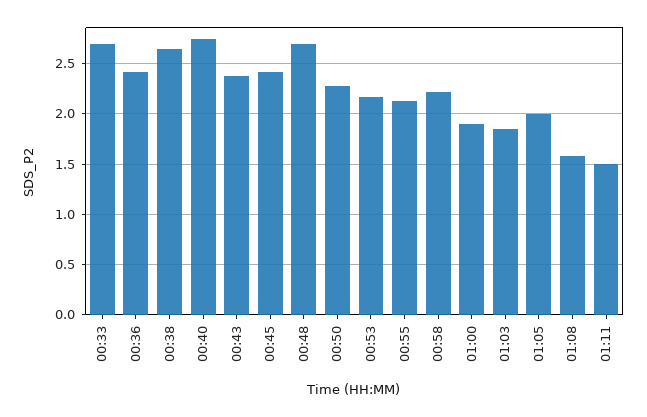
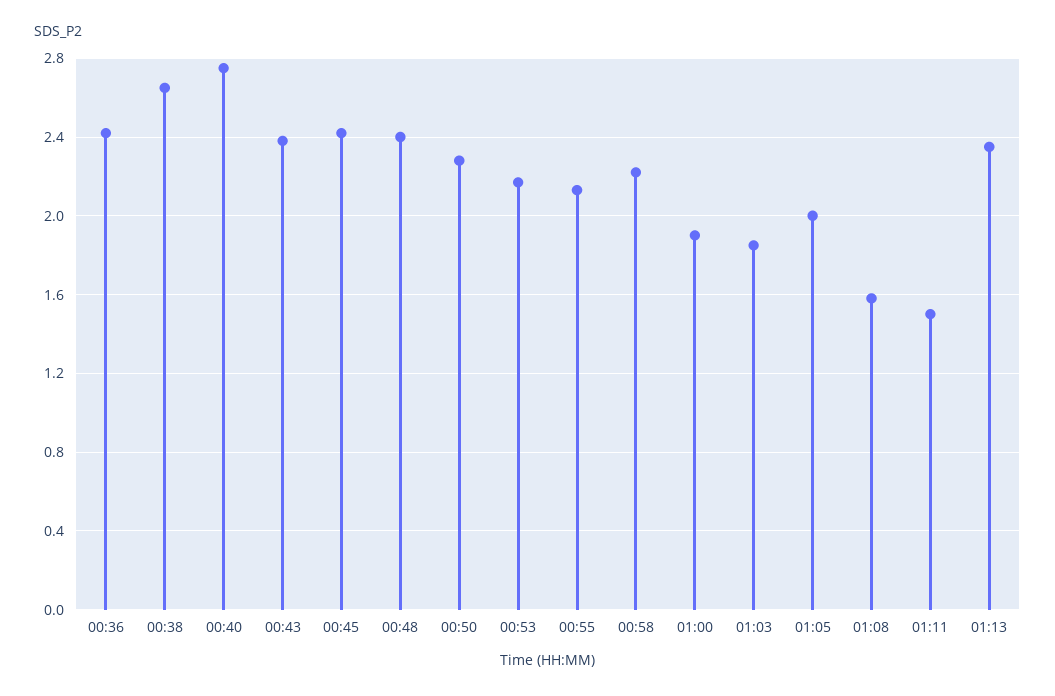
00:33: 2.7 -> none
00:48: 2.7 -> 2.4
01:13: none -> 2.35

